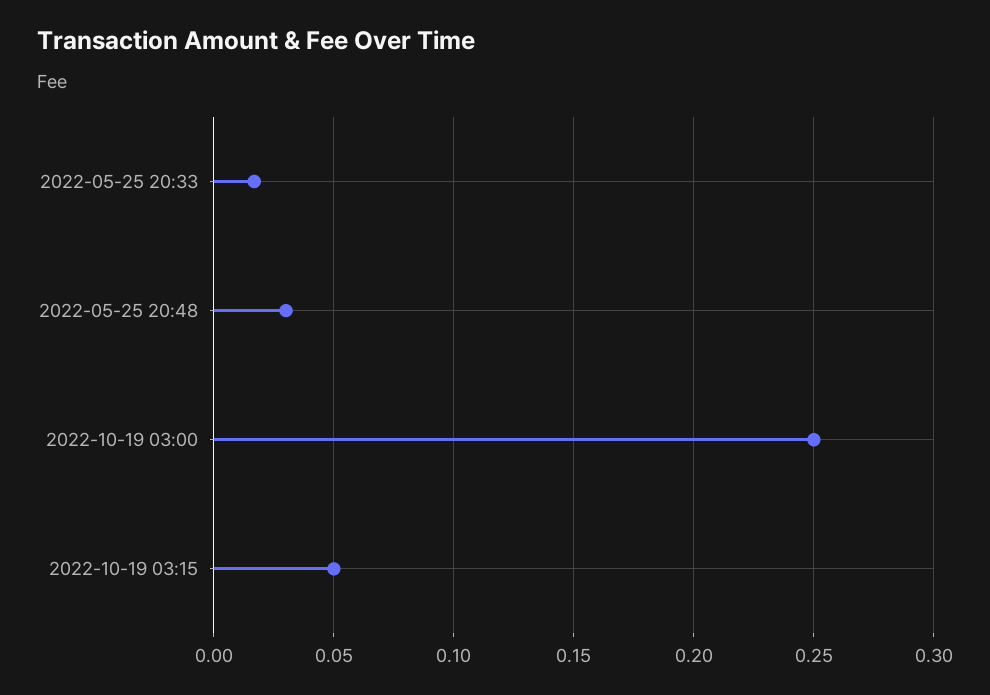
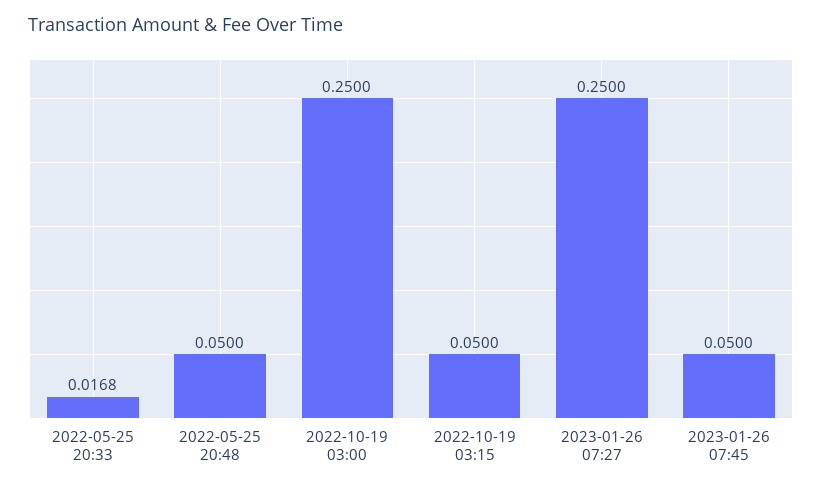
2022-05-25 20:48: 0.03 -> 0.05
2023-01-26 07:27: none -> 0.25
2023-01-26 07:45: none -> 0.05

